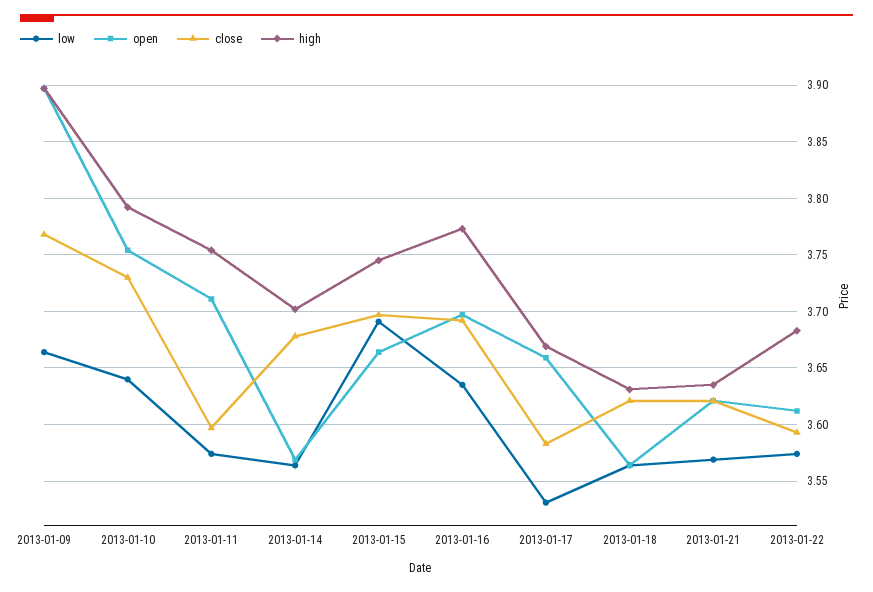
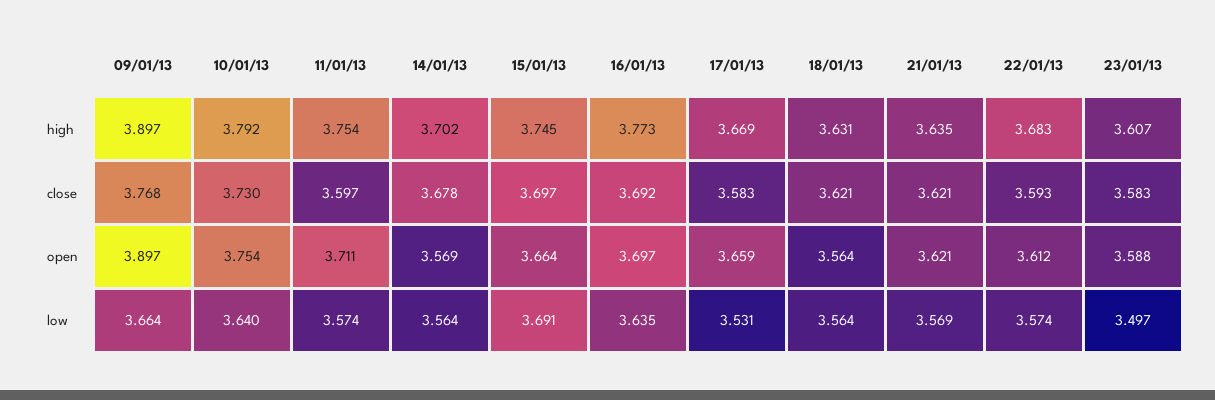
high, 23/01/13: none -> 3.607
close, 23/01/13: none -> 3.583
open, 23/01/13: none -> 3.588
low, 23/01/13: none -> 3.497

